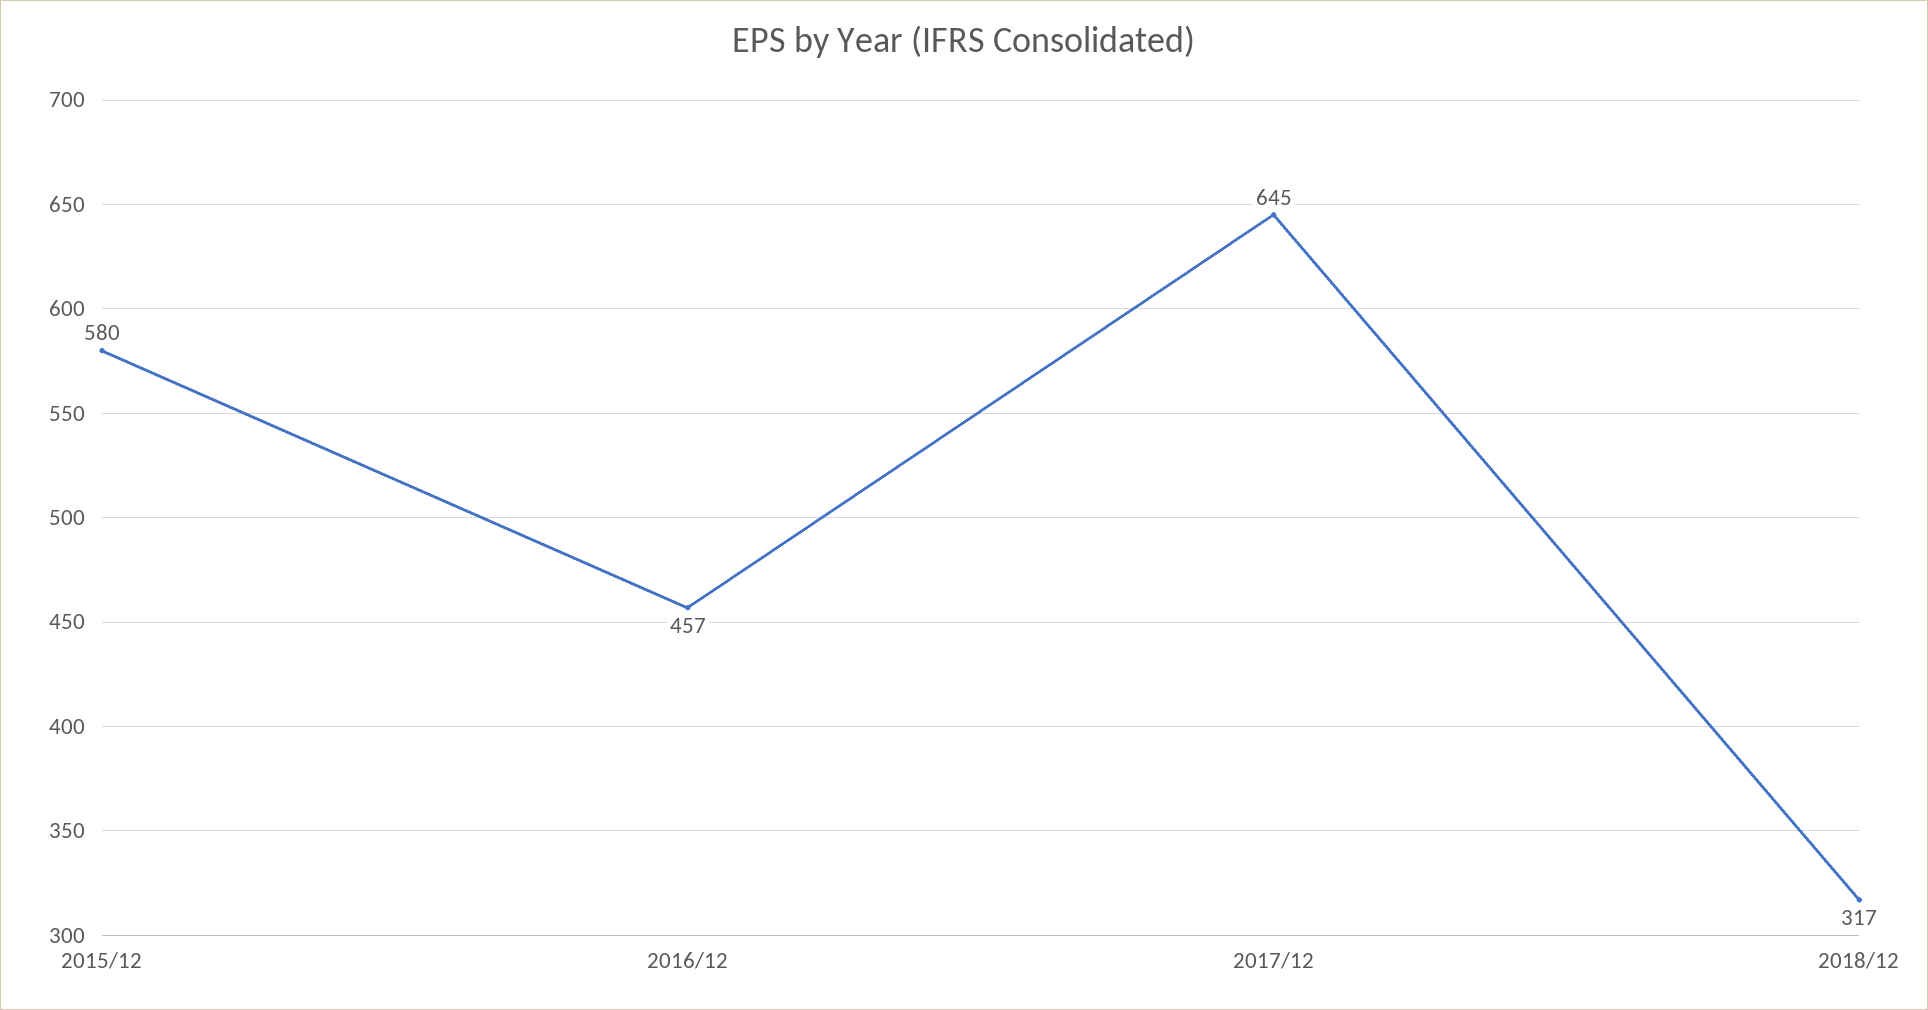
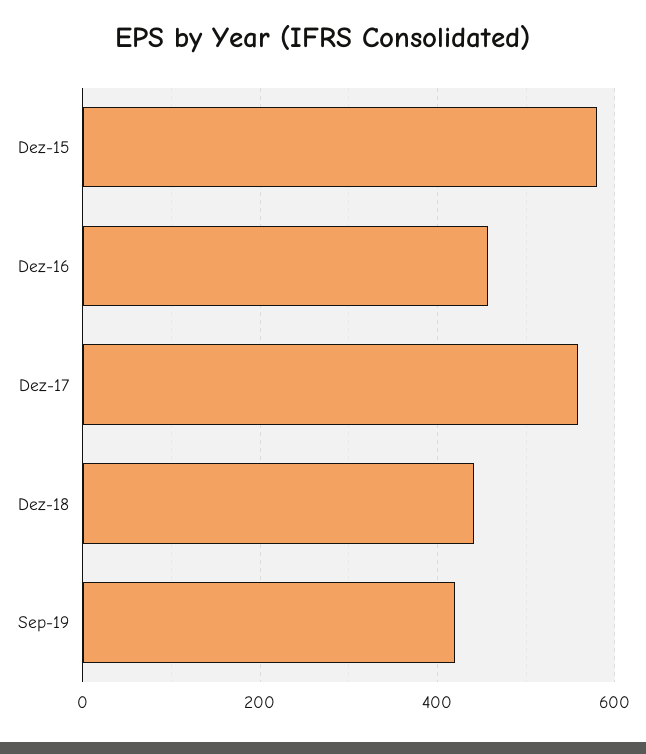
2017/12: 645 -> 560
2018/12: 317 -> 440
Sep-19: none -> 420

